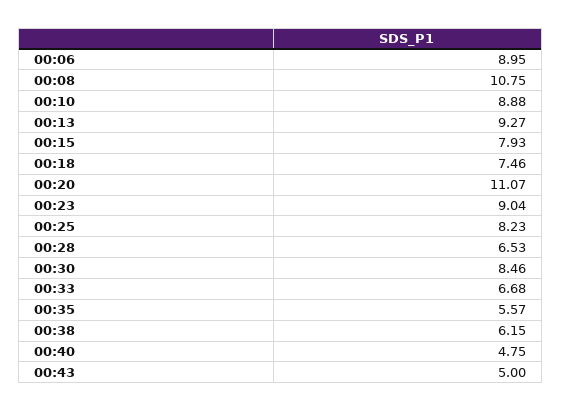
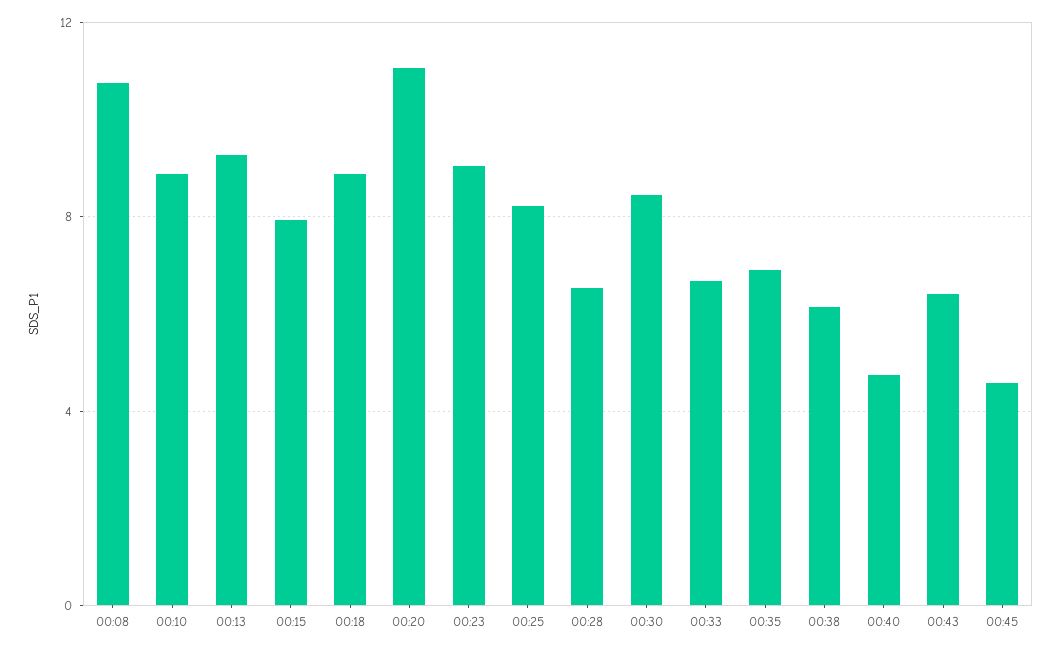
00:06: 8.95 -> none
00:18: 7.46 -> 9
00:35: 5.57 -> 7
00:43: 5 -> 6.5
00:45: none -> 4.5

